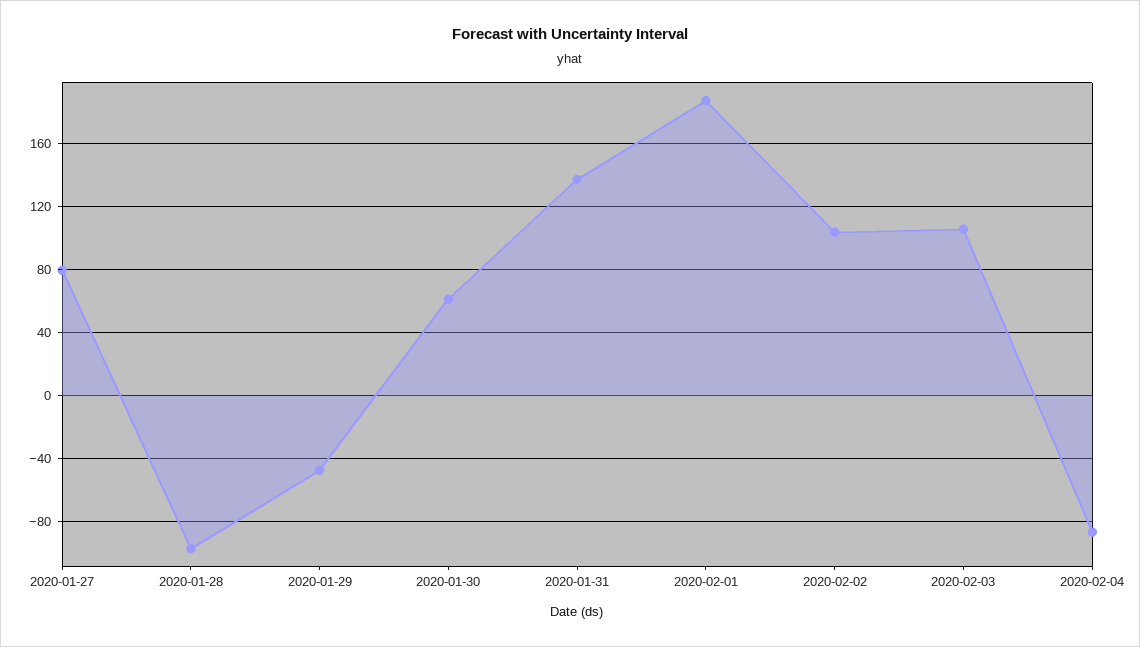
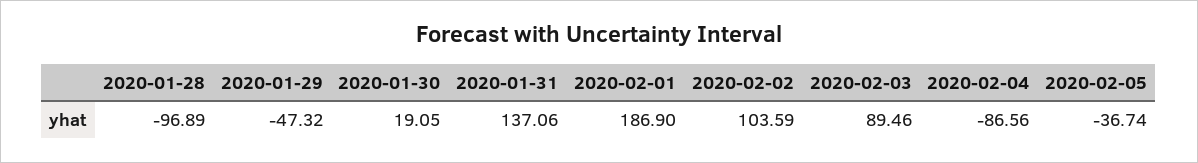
2020-01-27: 80 -> none
2020-01-30: 60 -> 19.05
2020-02-03: 105 -> 89.46
2020-02-05: none -> -36.74

